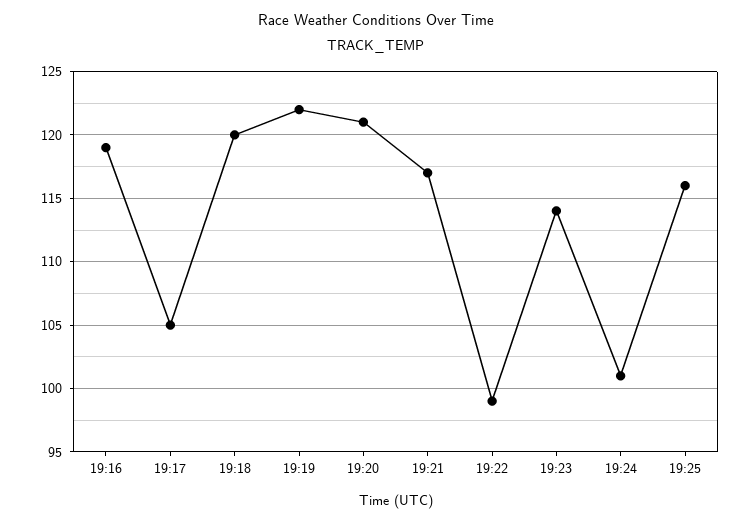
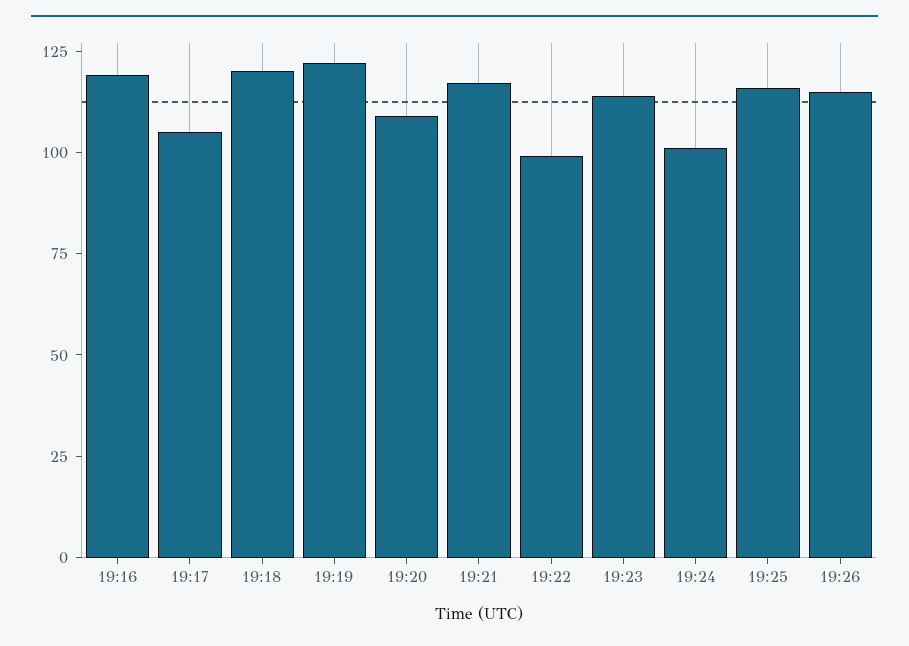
19:20: 121 -> 110
19:26: none -> 115

